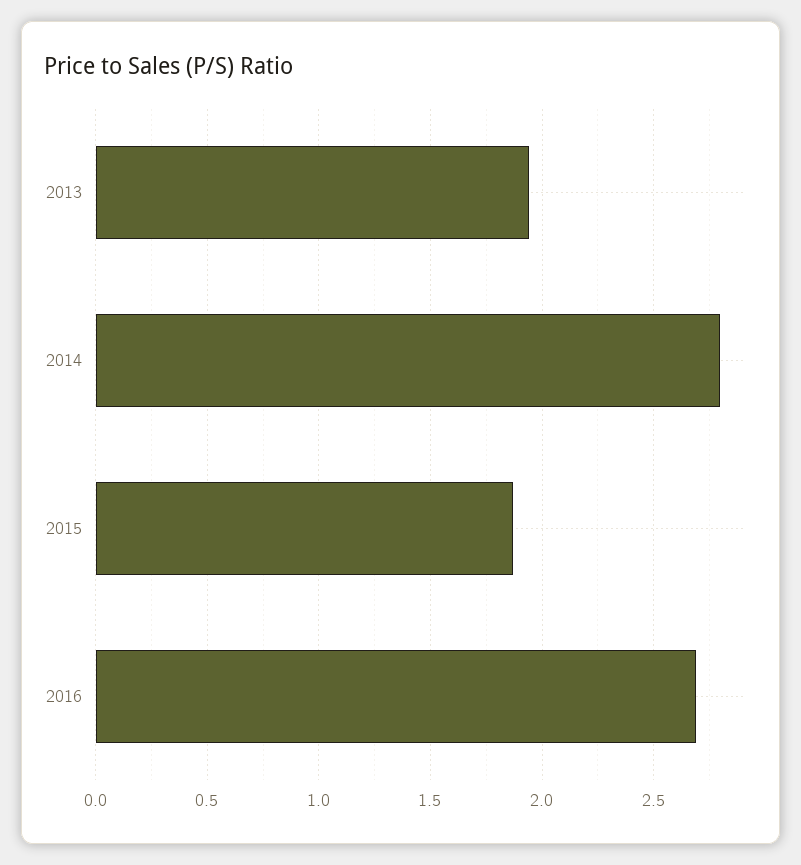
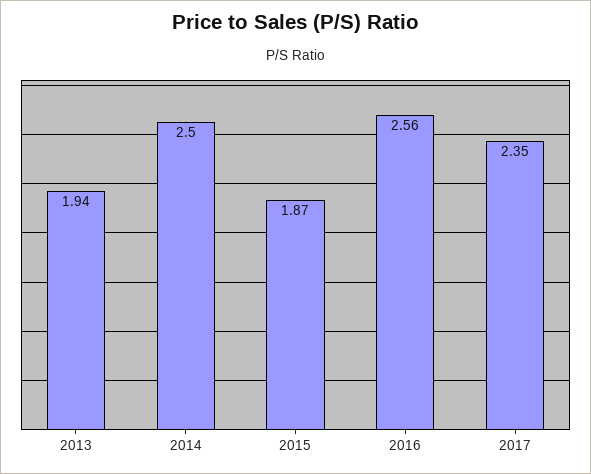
2014: 2.8 -> 2.5
2016: 2.7 -> 2.56
2017: none -> 2.35

